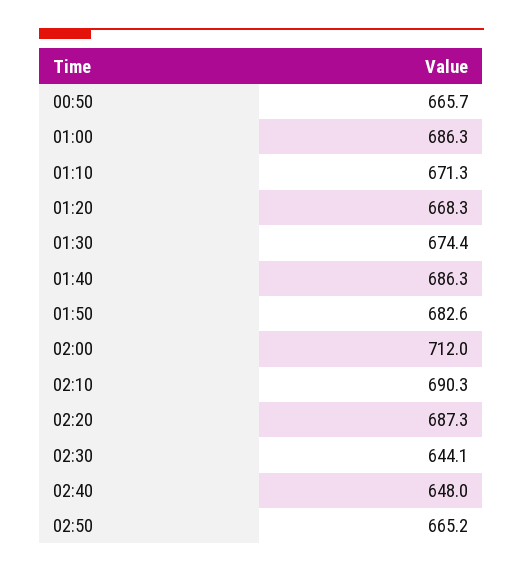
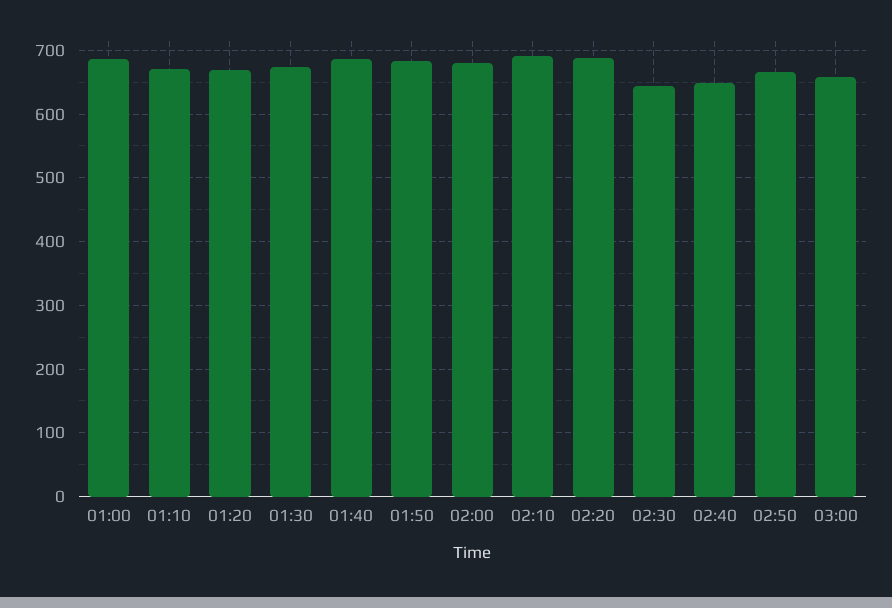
00:50: 665.7 -> none
02:00: 712 -> 680
03:00: none -> 660

